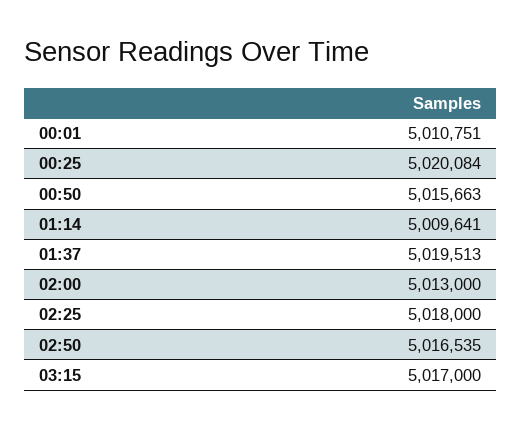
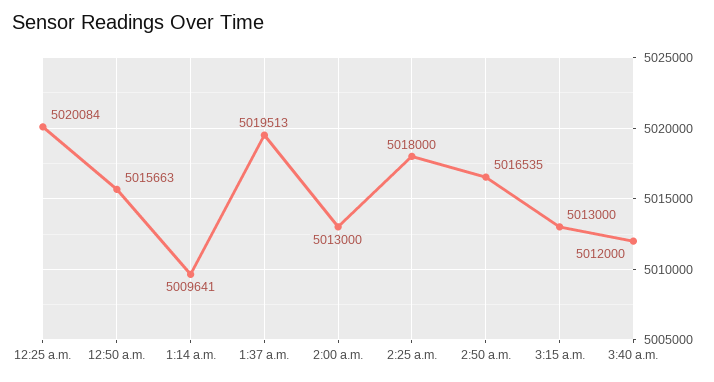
00:01: 5010751 -> none
03:15: 5017000 -> 5013000
3:40 a.m.: none -> 5012000

